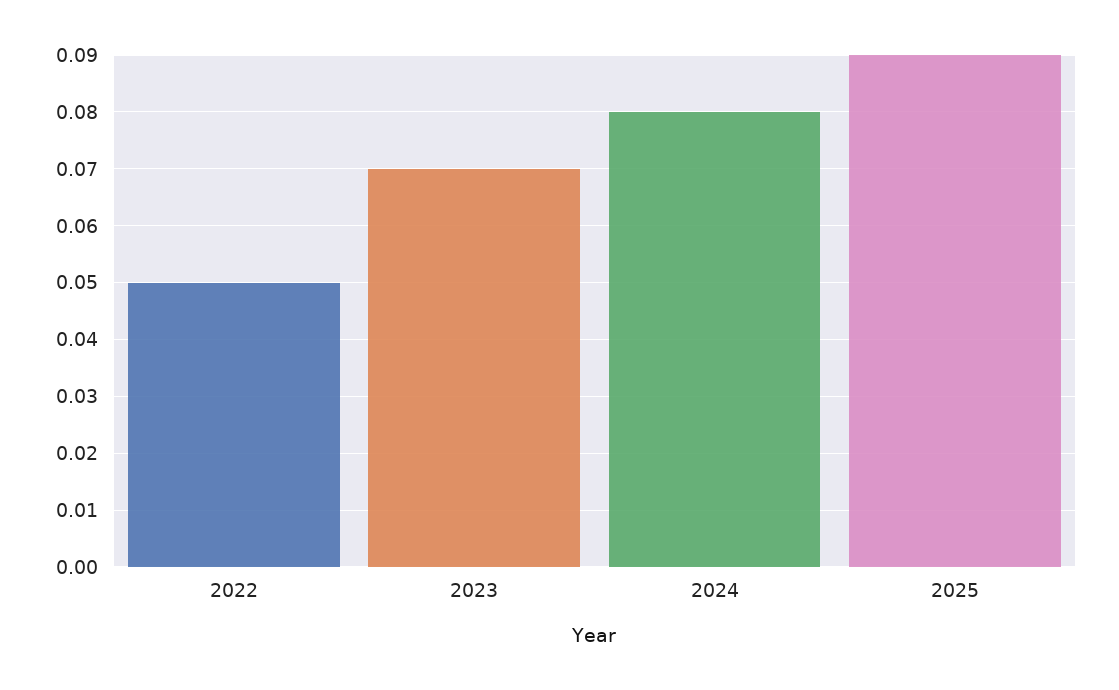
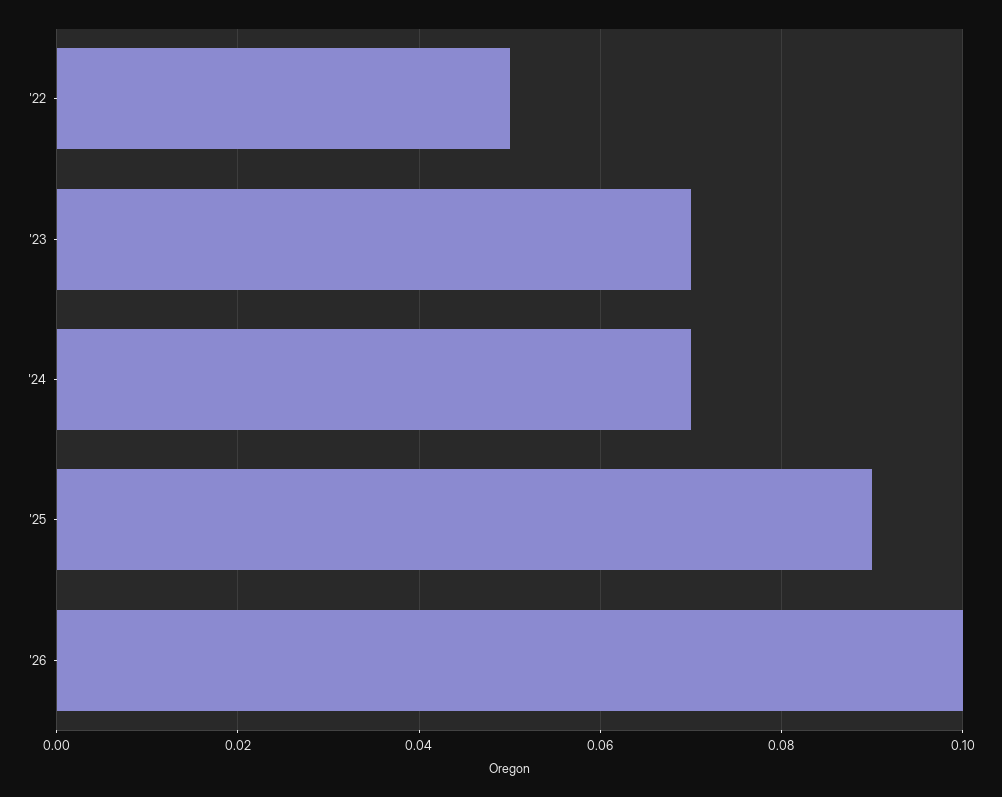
2024: 0.08 -> 0.07
'26: none -> 0.1

